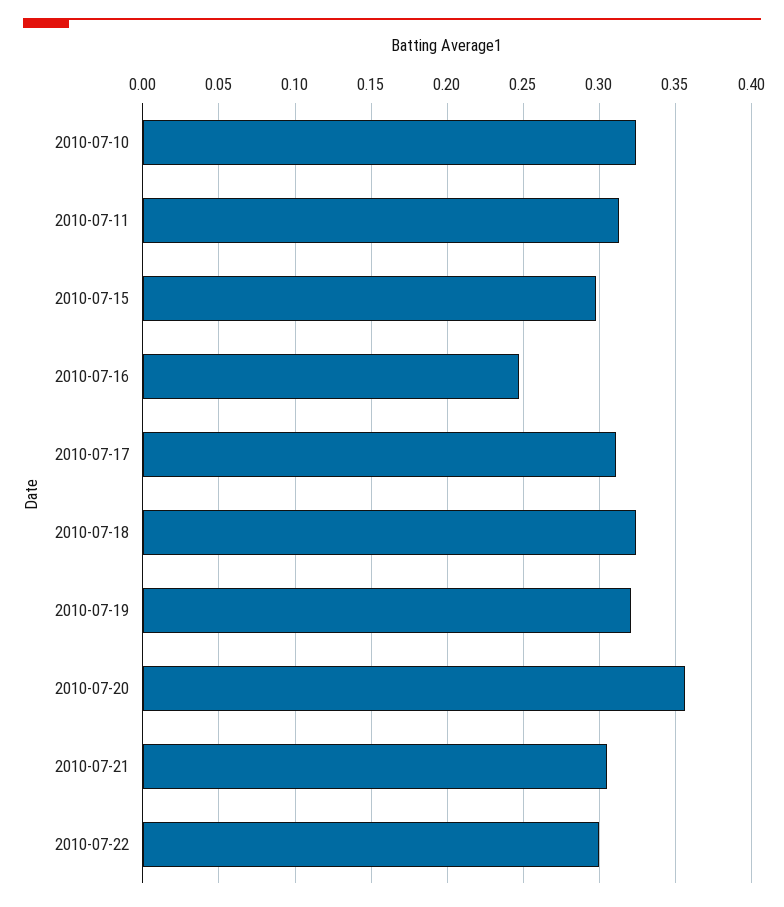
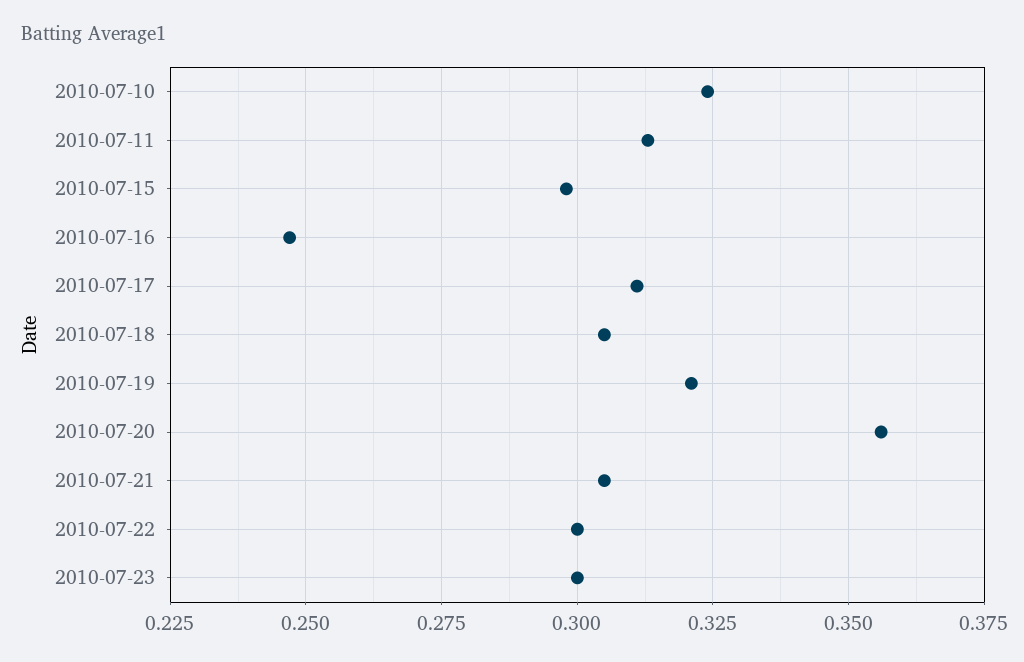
2010-07-18: 0.325 -> 0.305
2010-07-23: none -> 0.3

